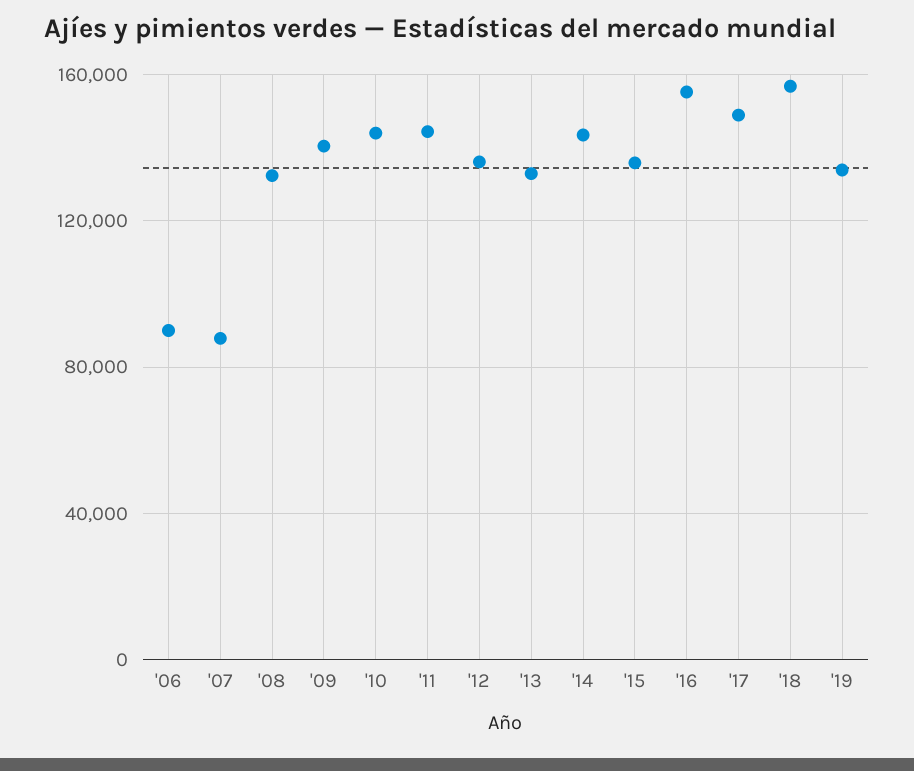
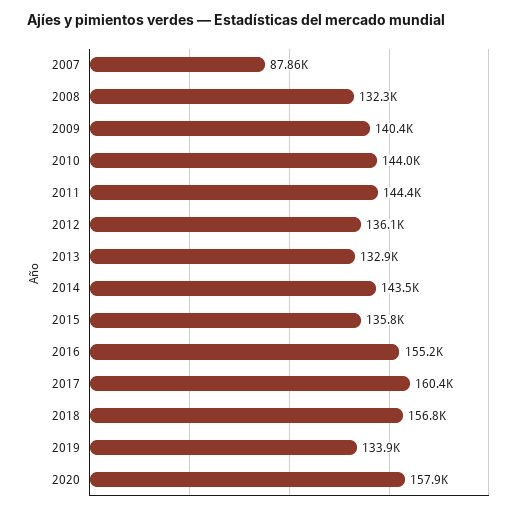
'06: 90000 -> none
'17: 150000 -> 160400
2020: none -> 157900

